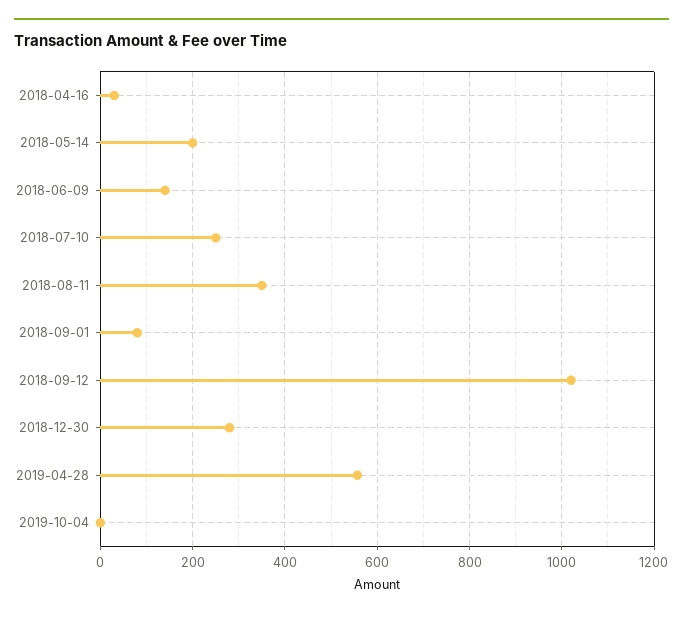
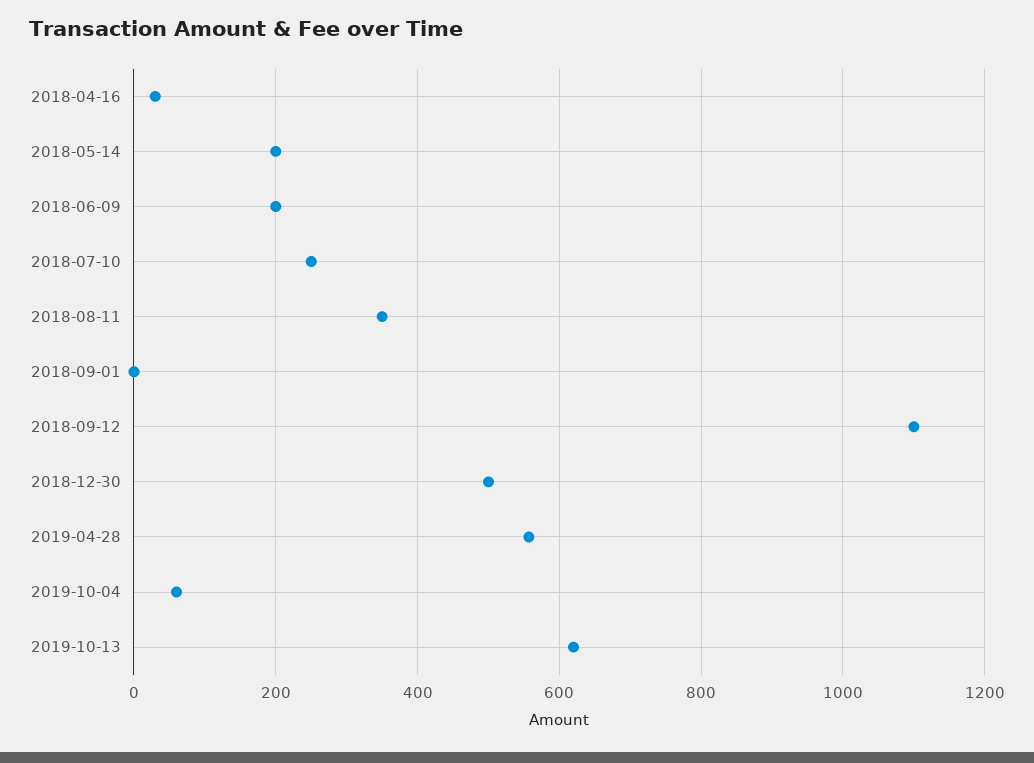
2018-06-09: 140 -> 200
2018-09-01: 80 -> 0
2018-09-12: 1020 -> 1100
2018-12-30: 280 -> 500
2019-10-04: 0 -> 60
2019-10-13: none -> 620

